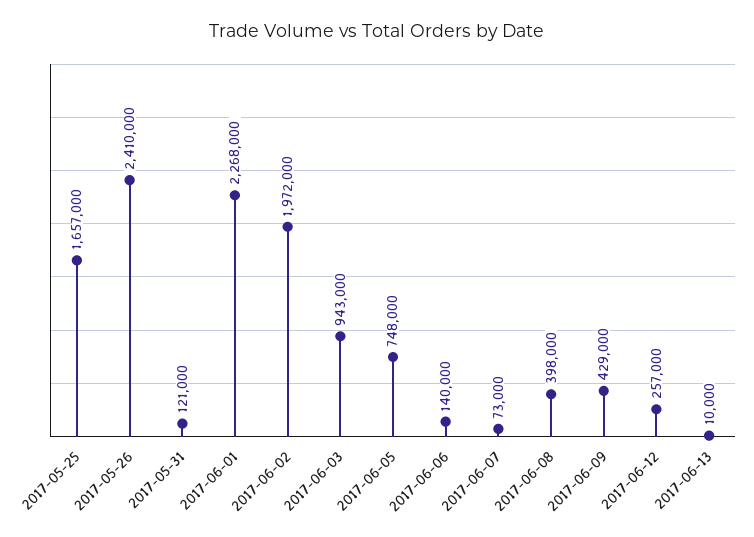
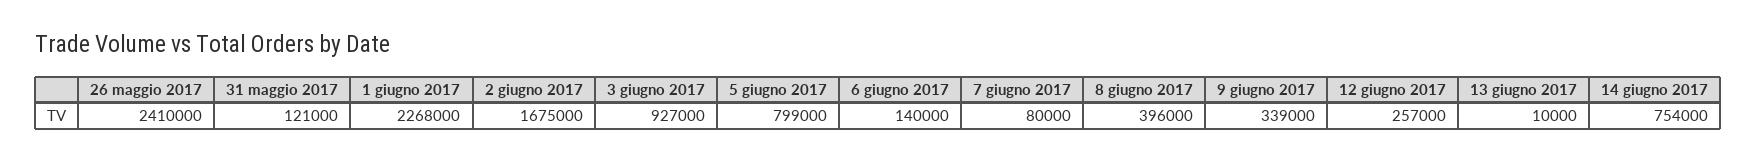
2017-05-25: 1657000 -> none
2017-06-02: 1972000 -> 1675000
2017-06-03: 943000 -> 927000
2017-06-05: 748000 -> 799000
2017-06-07: 73000 -> 80000
2017-06-08: 398000 -> 396000
2017-06-09: 429000 -> 339000
14 giugno 2017: none -> 754000

